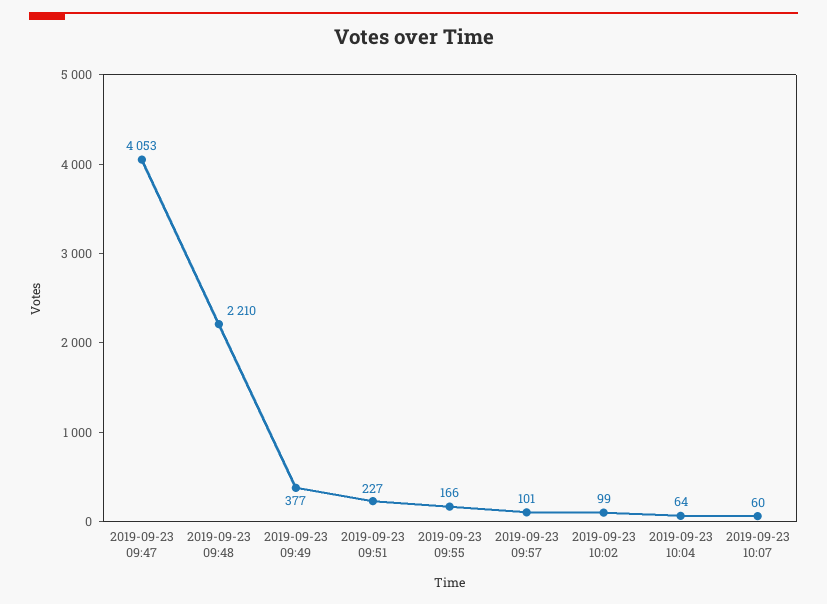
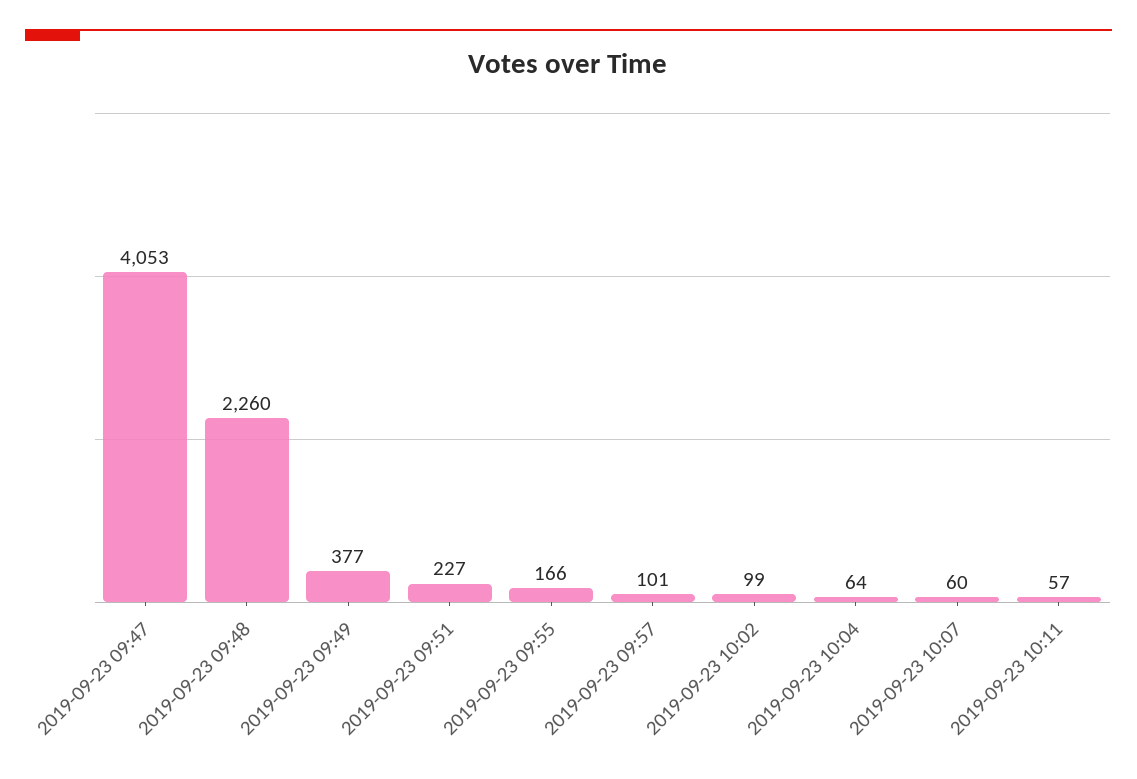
2019-09-23 09:48: 2210 -> 2260
2019-09-23 10:11: none -> 57

